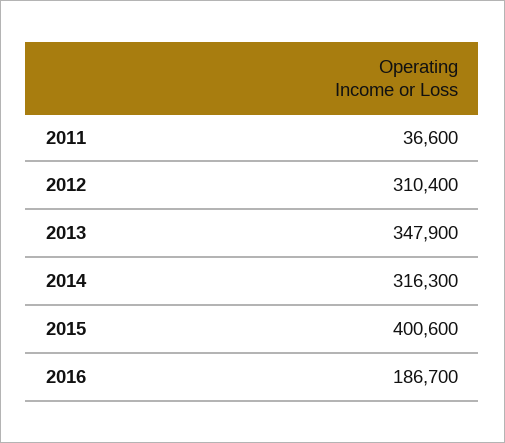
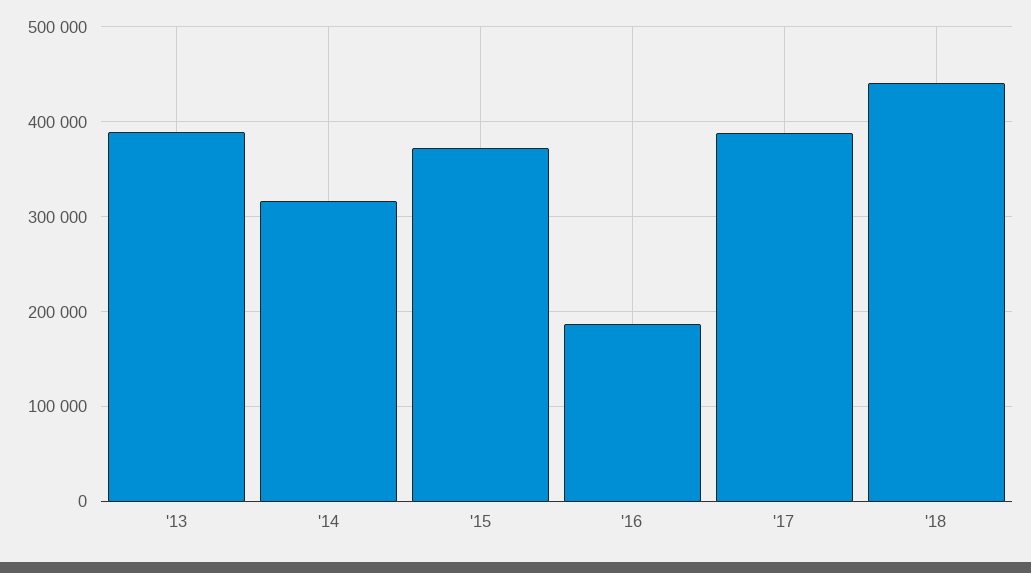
2011: 36600 -> none
2012: 310400 -> none
2013: 347900 -> 390000
2015: 400600 -> 370000
'17: none -> 390000
'18: none -> 440000

